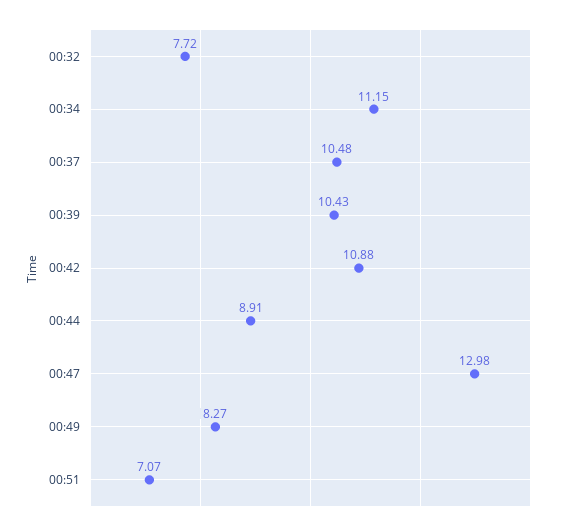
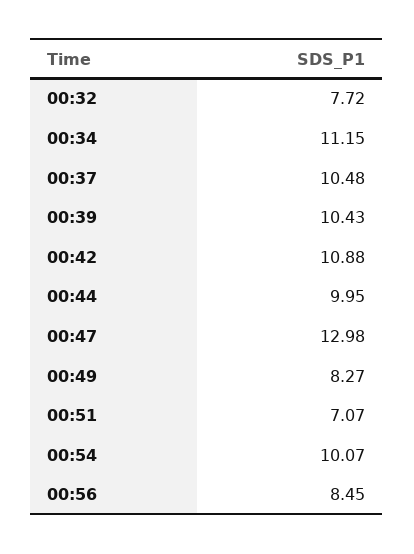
00:44: 8.91 -> 9.95
00:54: none -> 10.07
00:56: none -> 8.45

